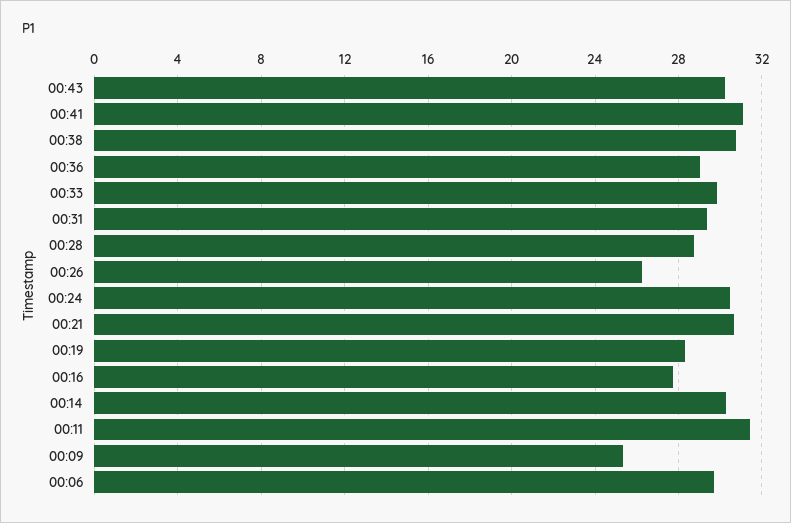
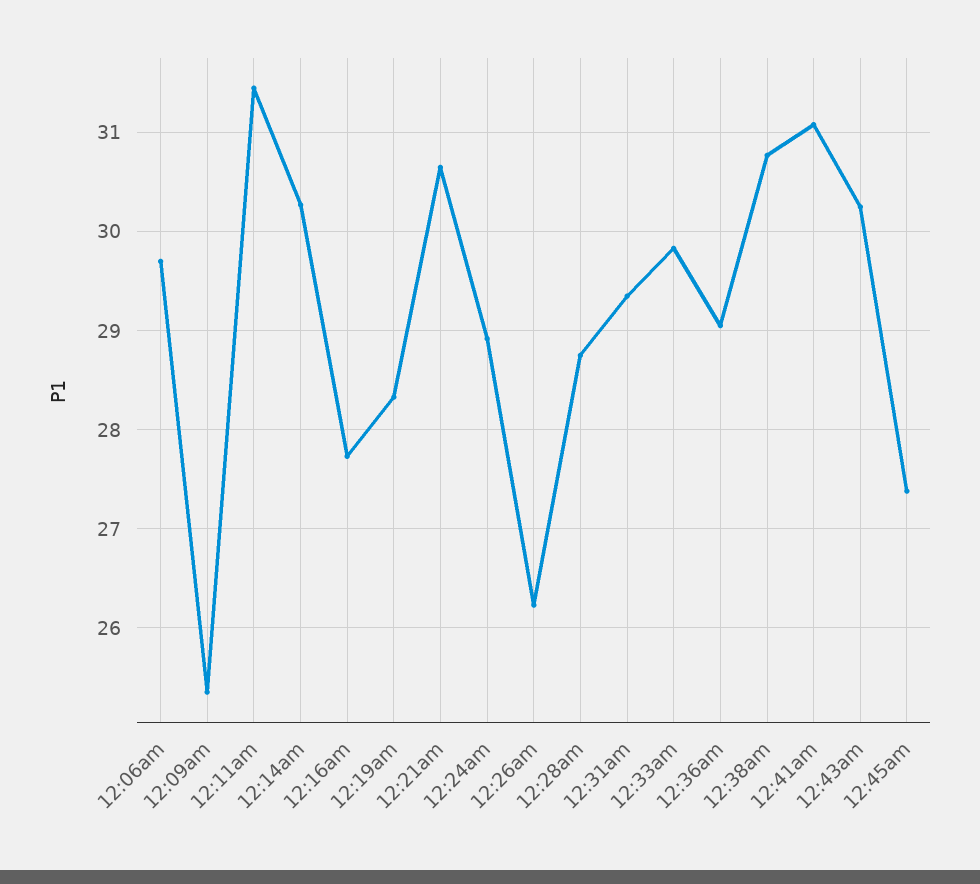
00:24: 30.5 -> 28.9
12:45am: none -> 27.4

